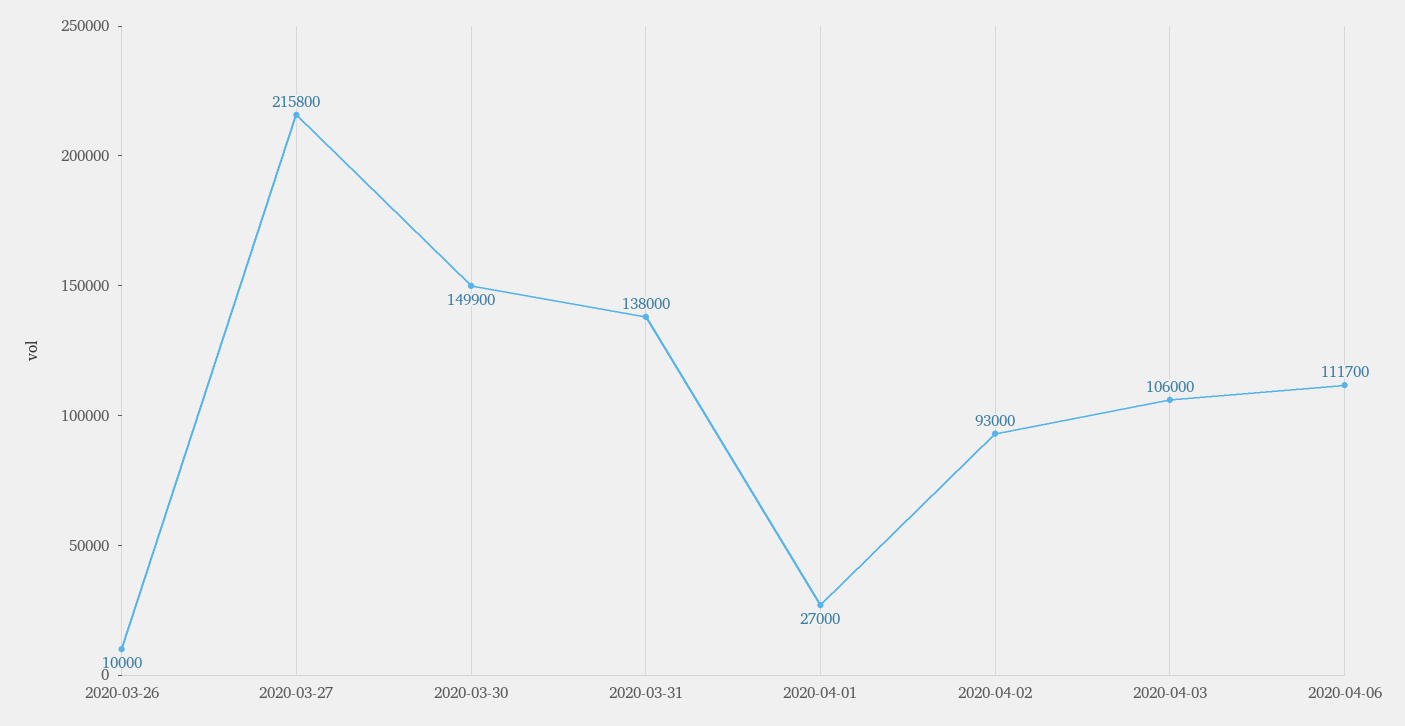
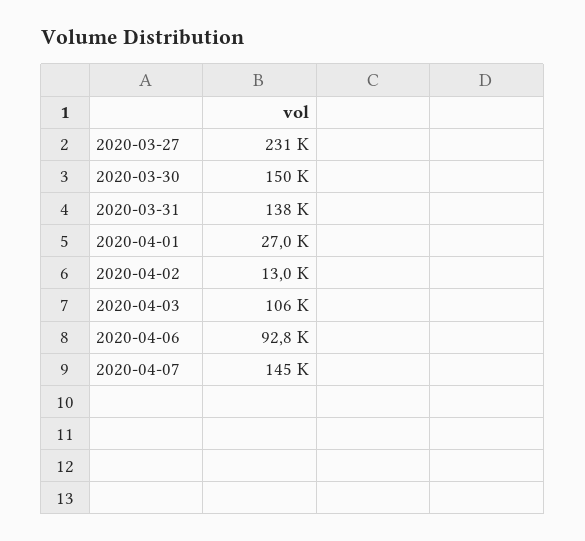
2020-03-26: 10000 -> none
2020-03-27: 215800 -> 231000
2020-04-02: 93000 -> 13000
2020-04-06: 111700 -> 92800
2020-04-07: none -> 145000

